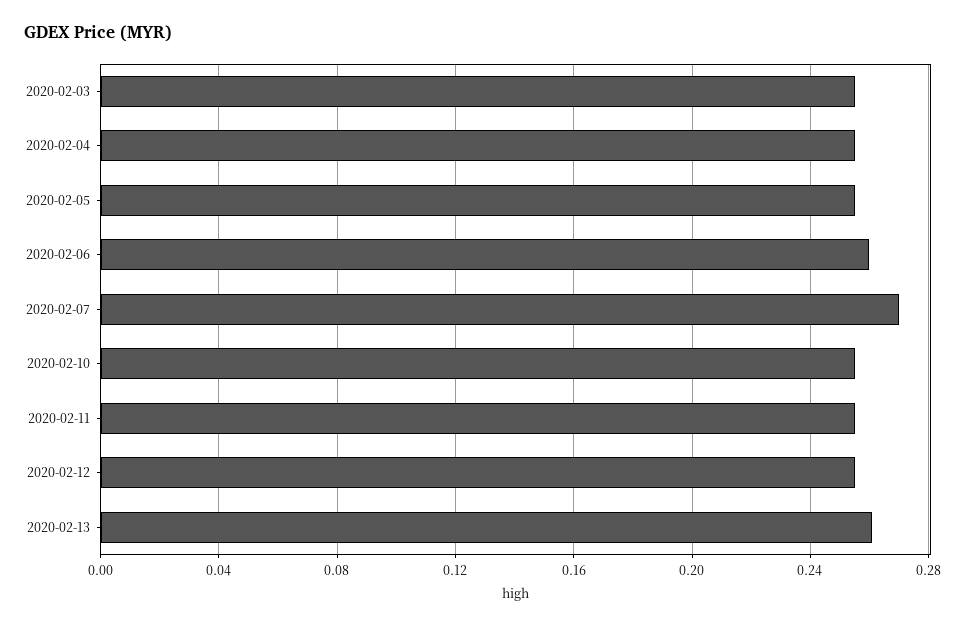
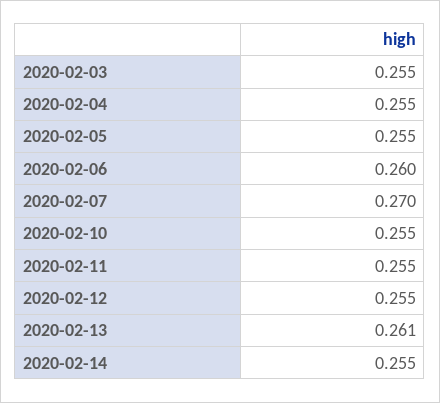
2020-02-14: none -> 0.255

